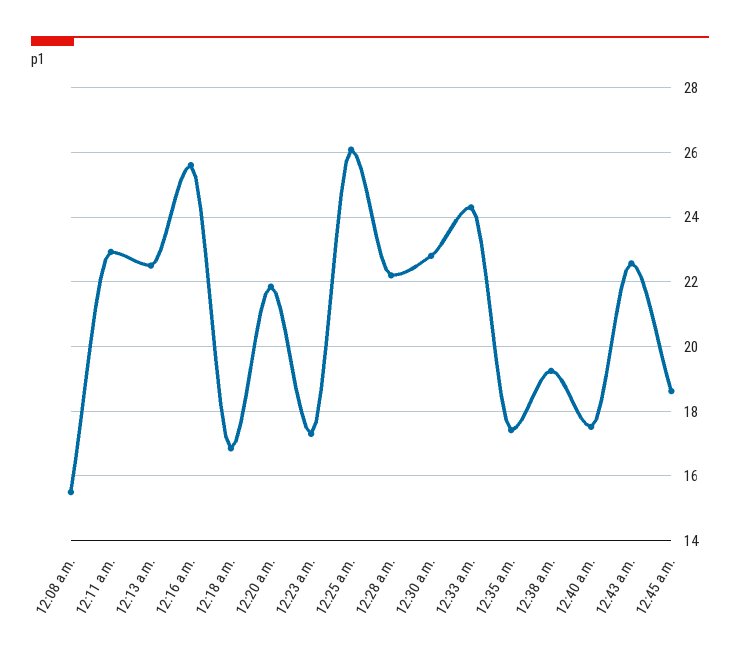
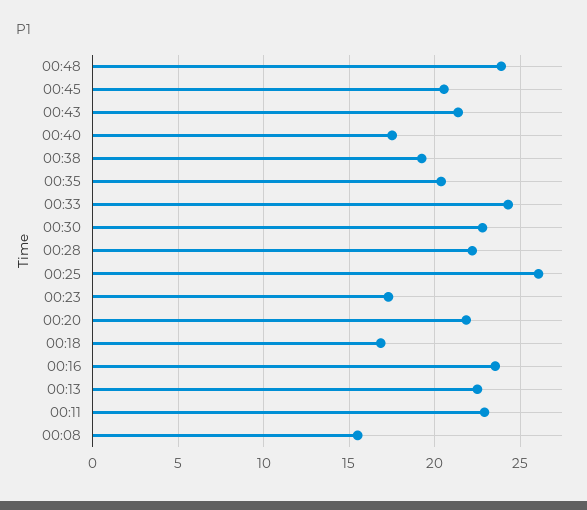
12:16 a.m.: 25.6 -> 23.5
12:35 a.m.: 17.4 -> 20.5
12:43 a.m.: 22.6 -> 21.5
12:45 a.m.: 18.6 -> 20.5
00:48: none -> 24

